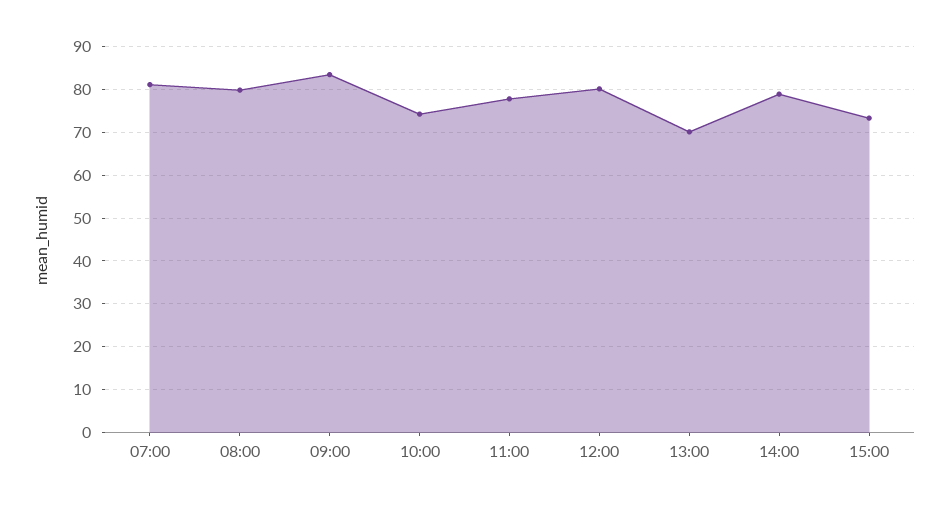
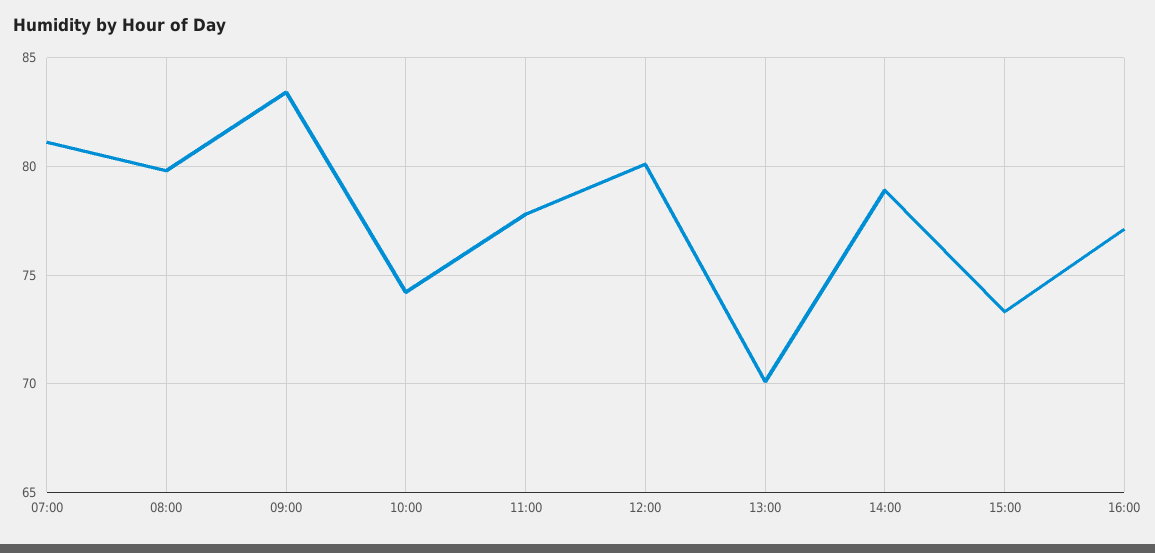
16:00: none -> 77

